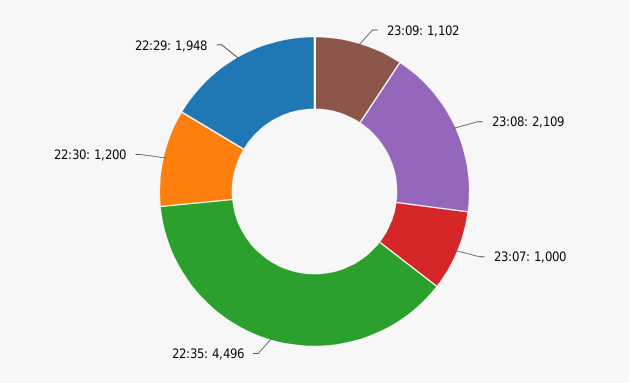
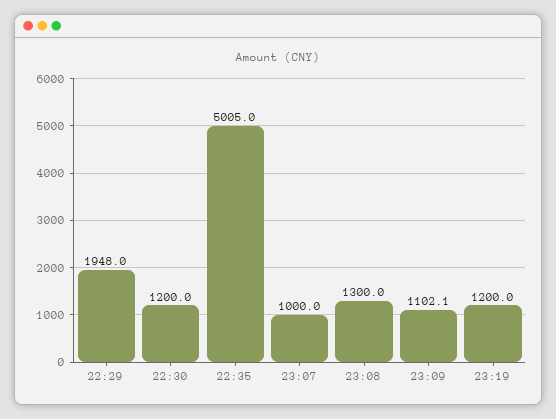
23:08: 2109 -> 1300
22:35: 4496 -> 5005
23:19: none -> 1200

